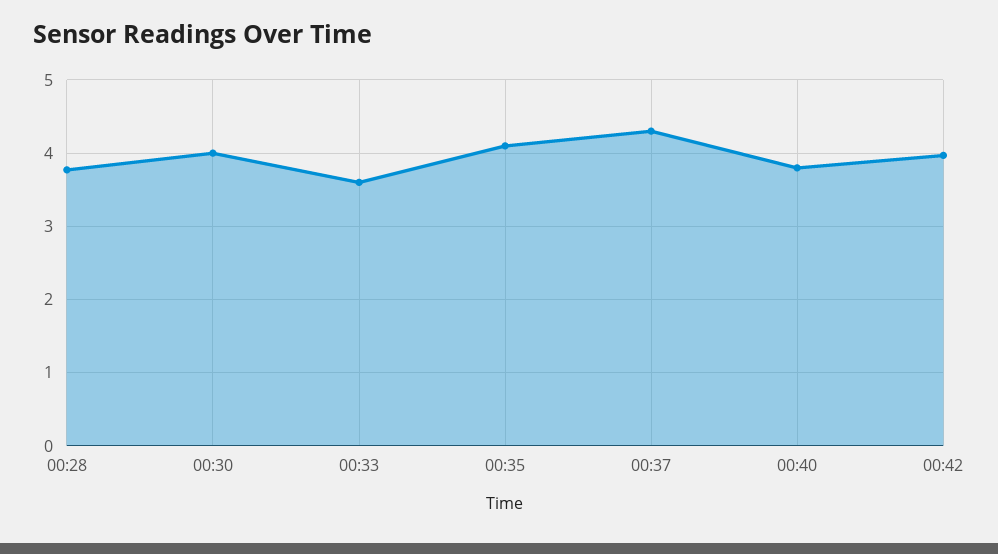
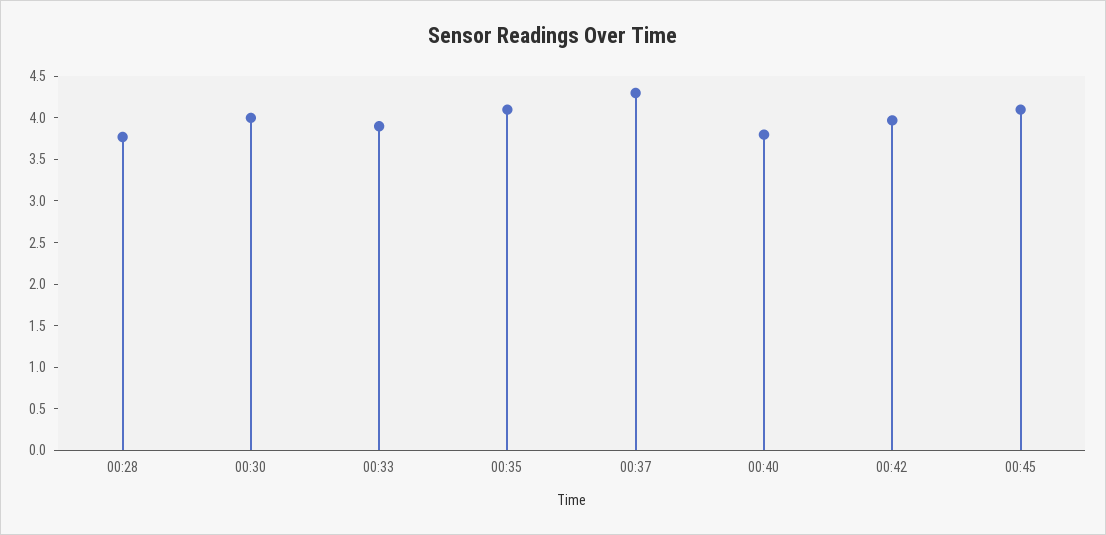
00:33: 3.6 -> 3.9
00:45: none -> 4.1

